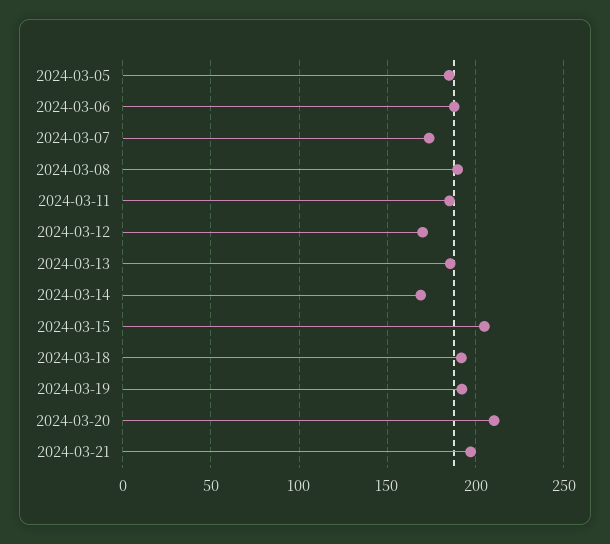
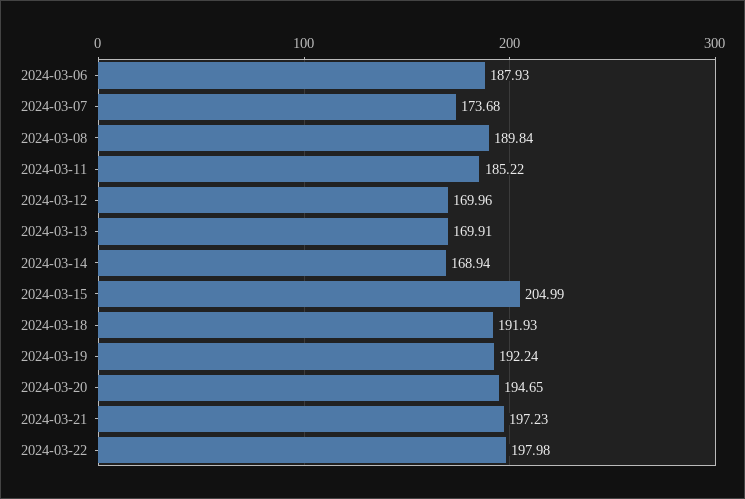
2024-03-05: 185 -> none
2024-03-13: 185 -> 169.91
2024-03-20: 210 -> 194.65
2024-03-22: none -> 197.98

